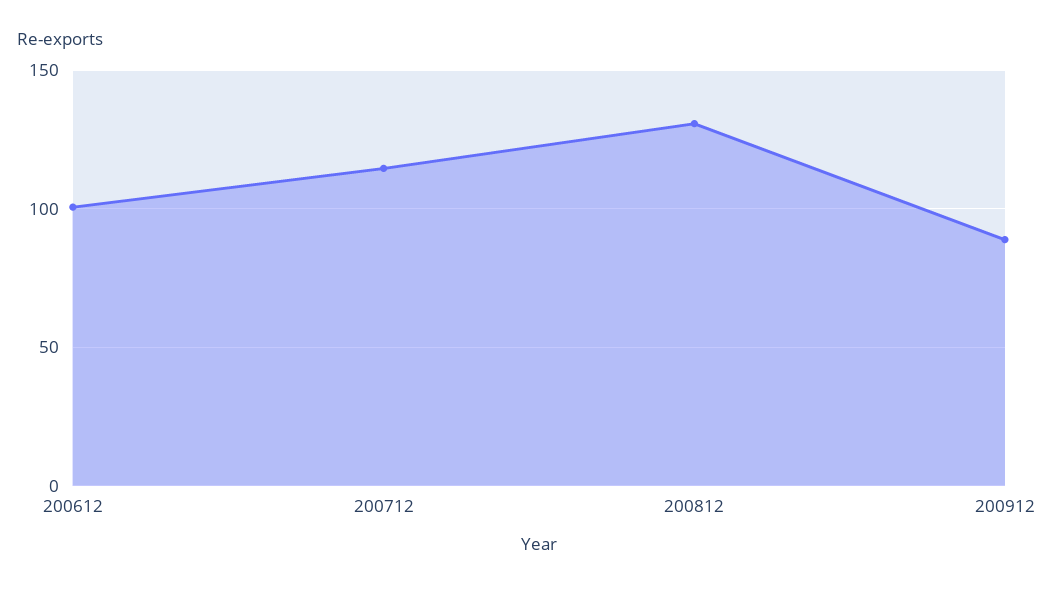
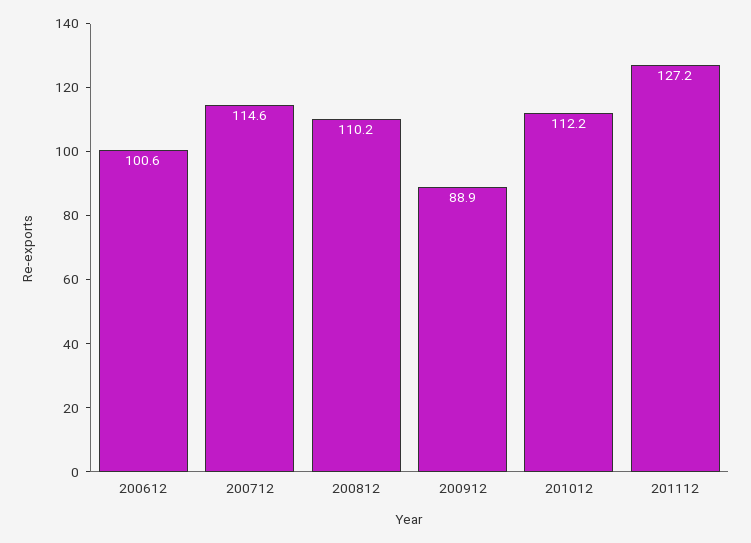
200812: 130 -> 110.2
201012: none -> 112.2
201112: none -> 127.2

